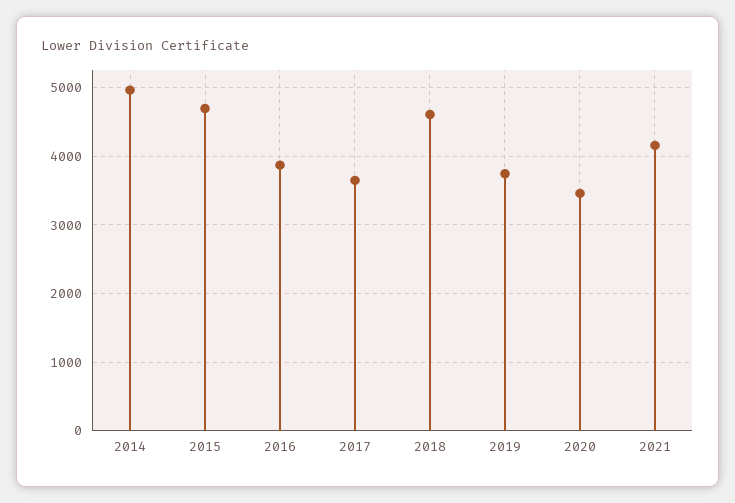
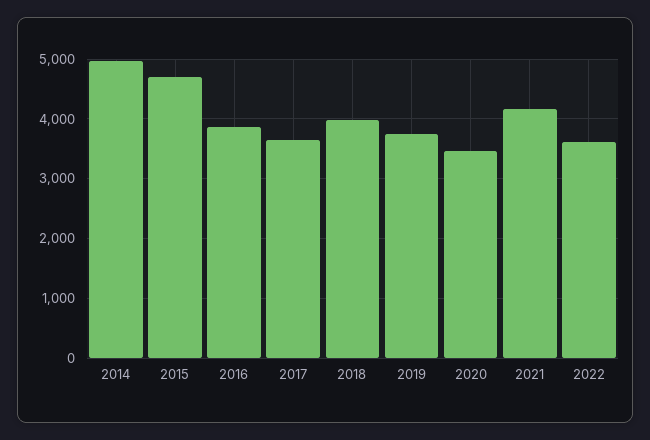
2018: 4600 -> 4000
2022: none -> 3600

